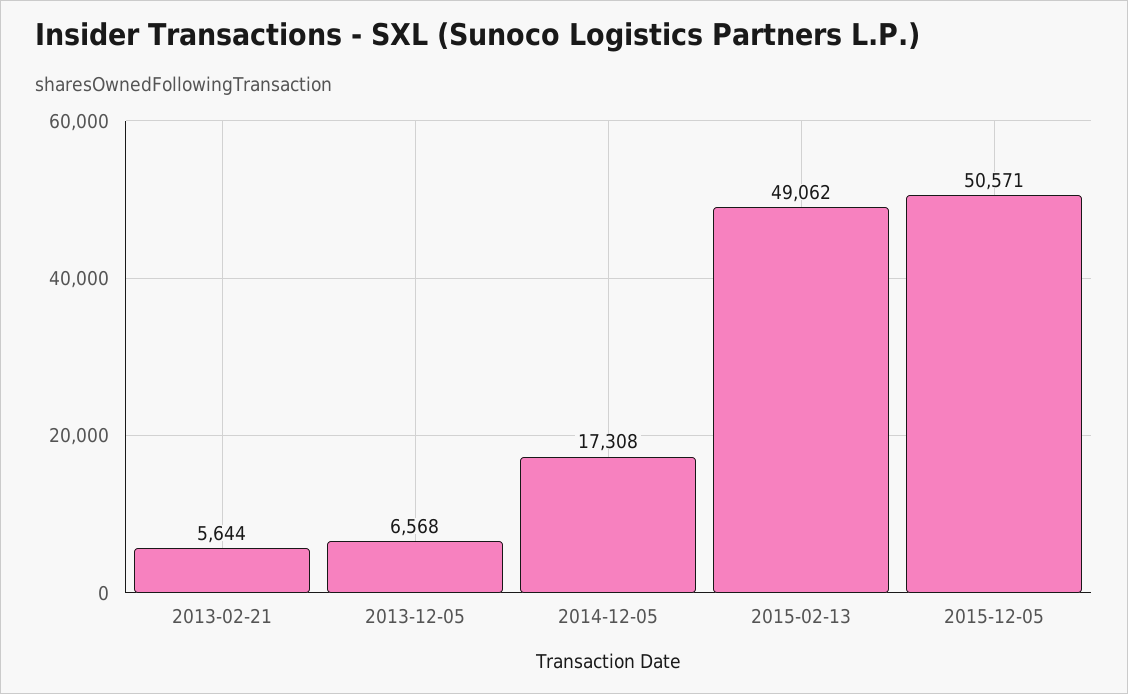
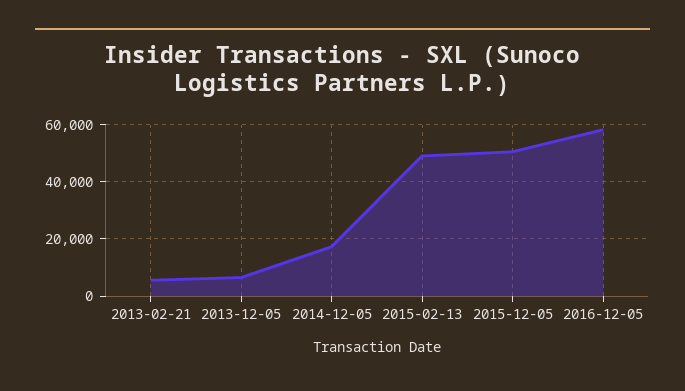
2016-12-05: none -> 57500

